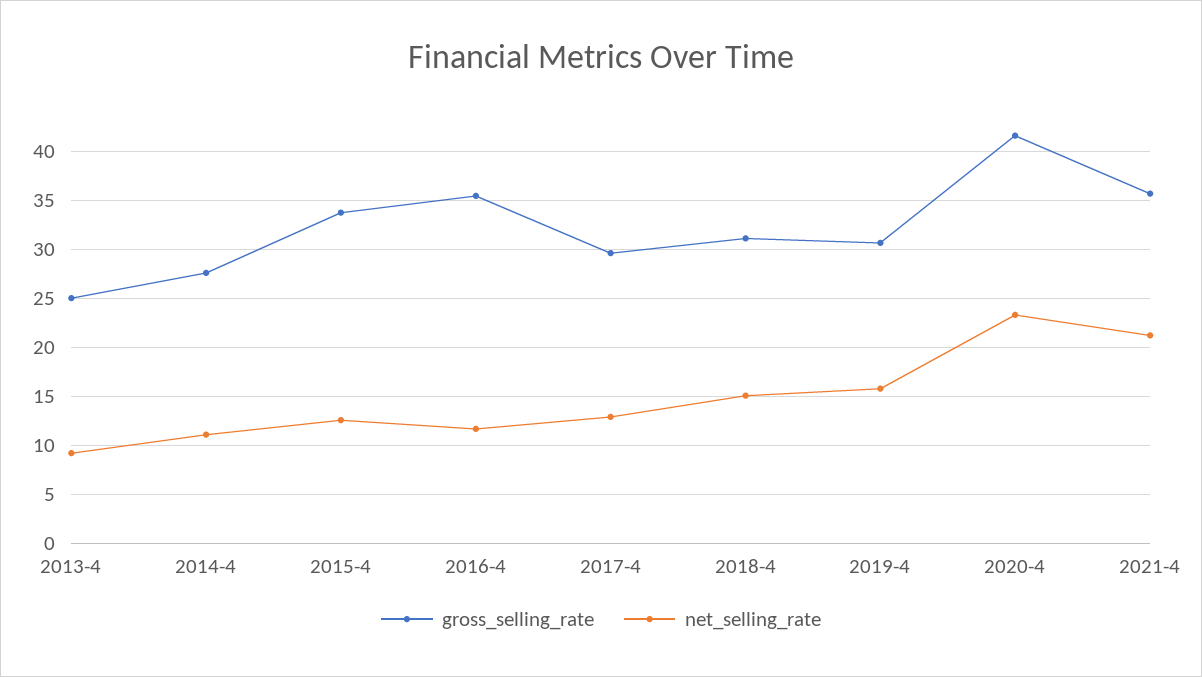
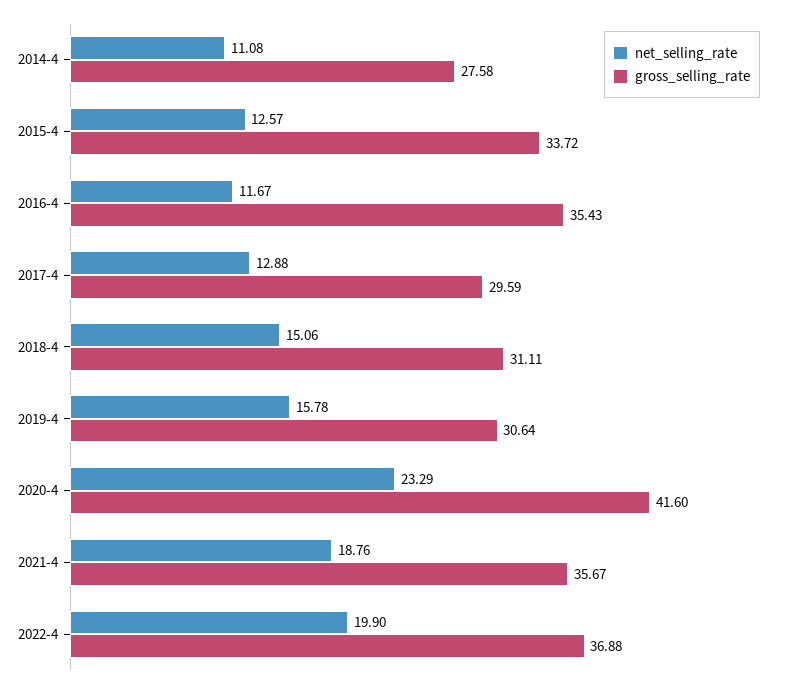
gross_selling_rate, 2013-4: 25 -> none
net_selling_rate, 2013-4: 9 -> none
net_selling_rate, 2021-4: 21 -> 18.76
net_selling_rate, 2022-4: none -> 19.9
gross_selling_rate, 2022-4: none -> 36.88

